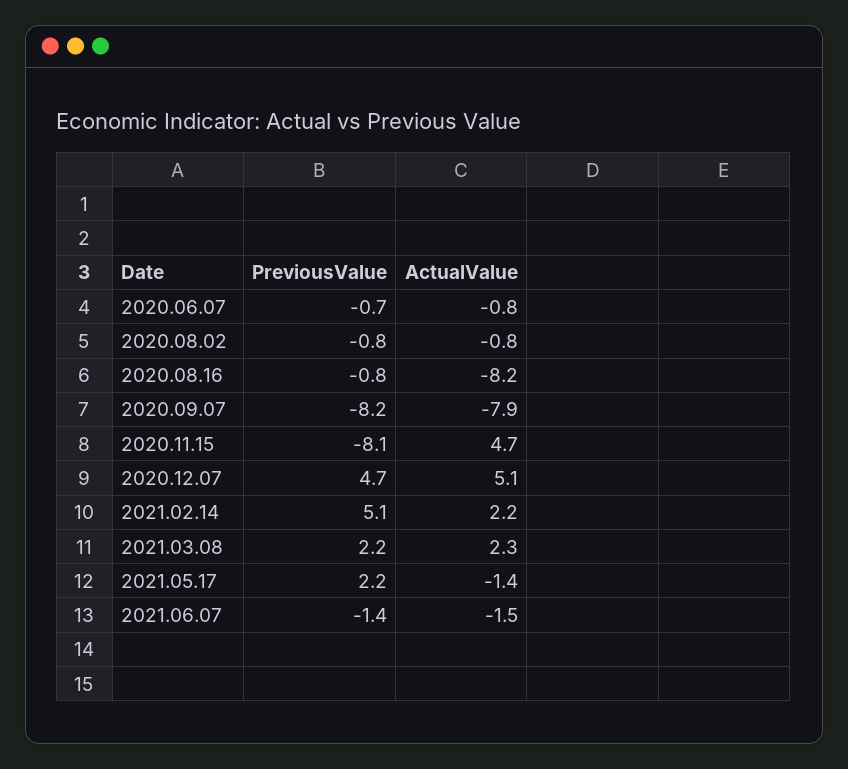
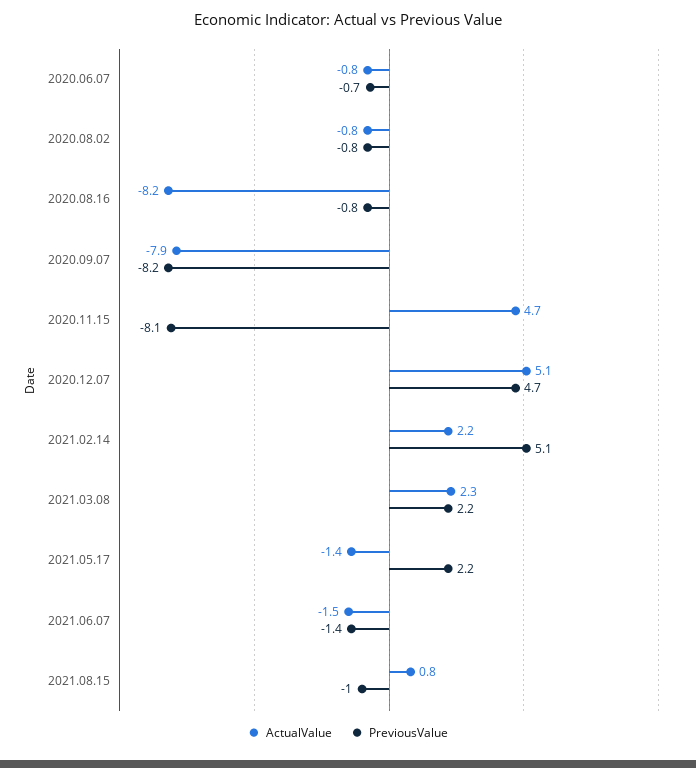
ActualValue, 2021.08.15: none -> 0.8
PreviousValue, 2021.08.15: none -> -1

